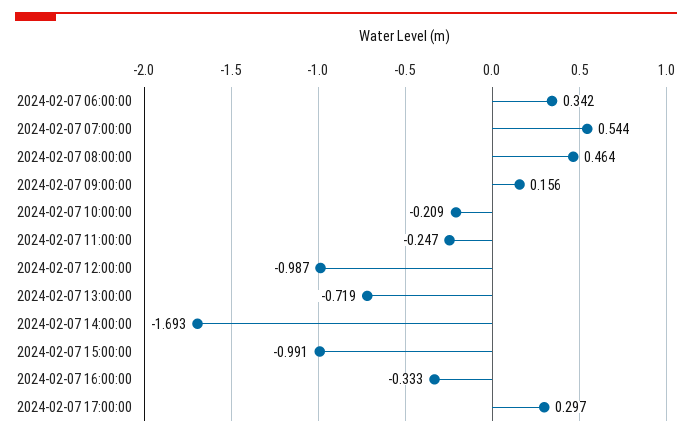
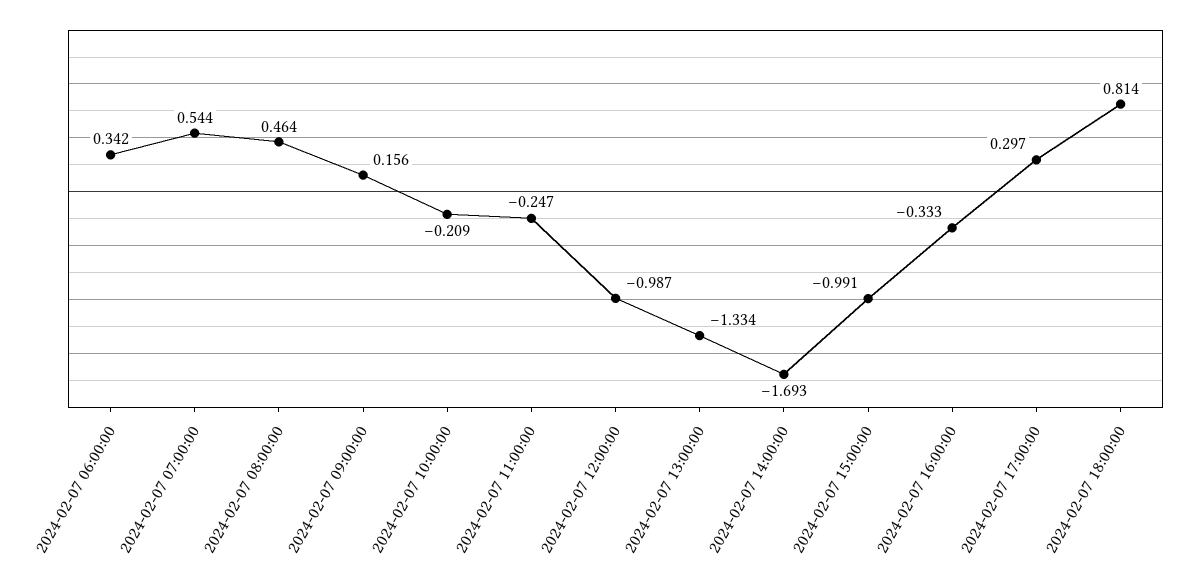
2024-02-07 13:00:00: -0.719 -> -1.334
2024-02-07 18:00:00: none -> 0.814

